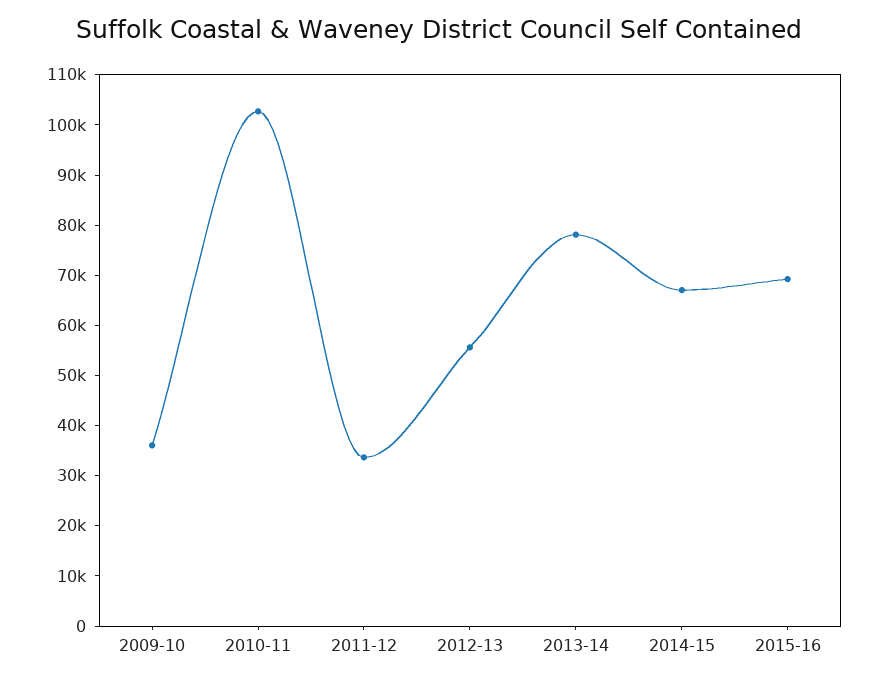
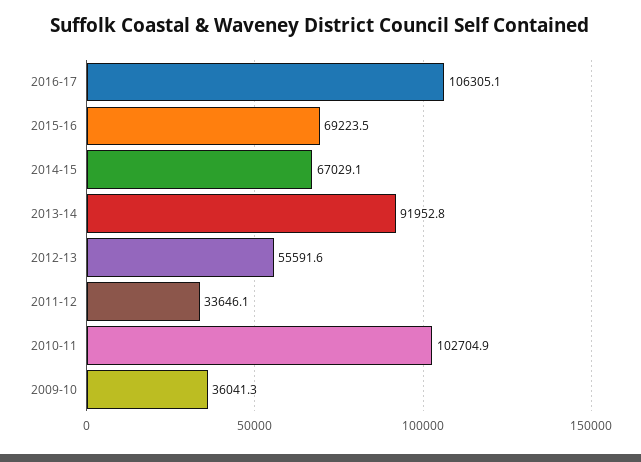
2013-14: 78000 -> 91952.8
2016-17: none -> 106305.1

